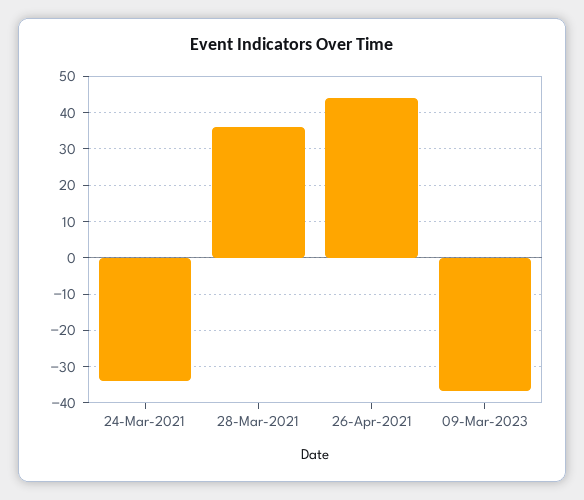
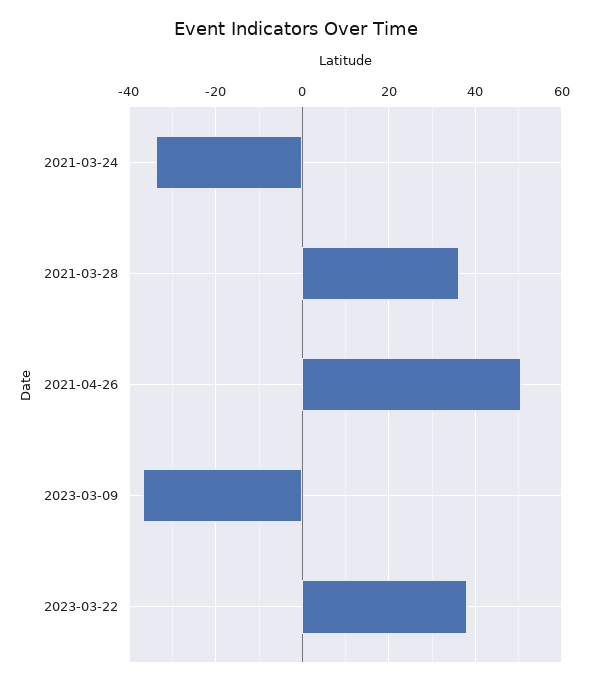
26-Apr-2021: 44 -> 50
2023-03-22: none -> 38

